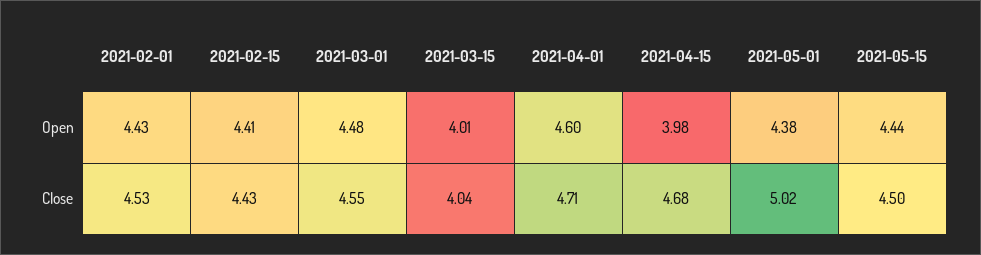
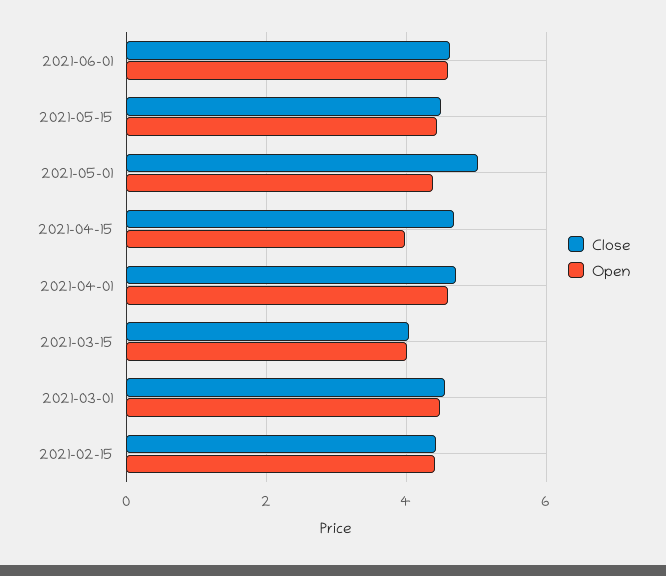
Open, 2021-02-01: 4.43 -> none
Close, 2021-02-01: 4.53 -> none
Close, 2021-06-01: none -> 4.6
Open, 2021-06-01: none -> 4.6

